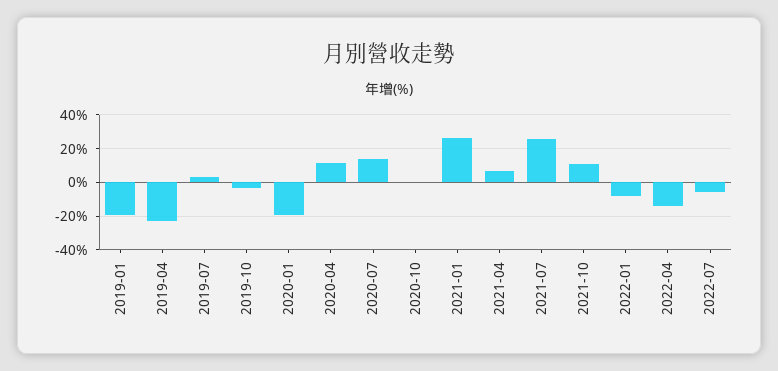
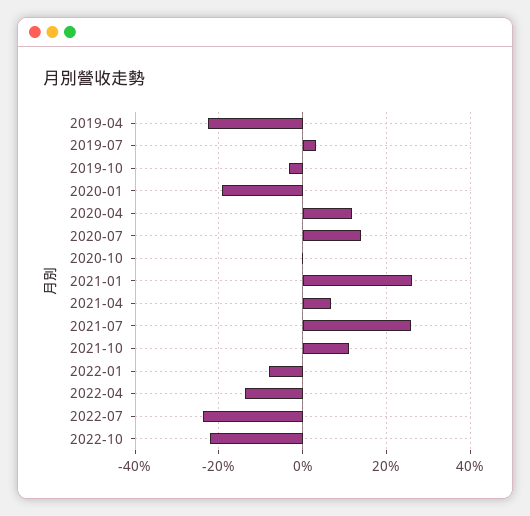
2019-01: -20 -> none
2022-07: -5 -> -24
2022-10: none -> -22

